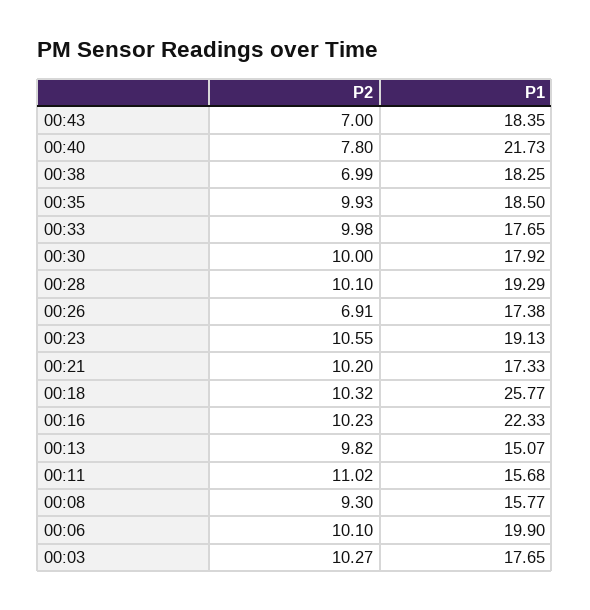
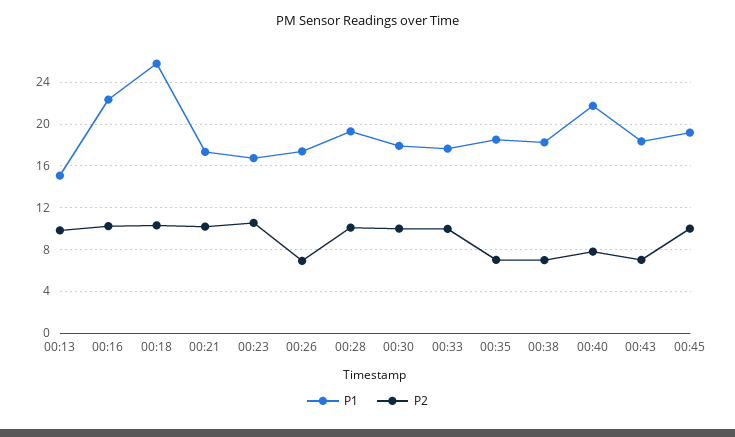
P2, 00:35: 9.93 -> 7
P1, 00:23: 19.13 -> 17
P2, 00:11: 11.02 -> none
P1, 00:11: 15.68 -> none
P2, 00:08: 9.3 -> none
P1, 00:08: 15.77 -> none
P2, 00:06: 10.1 -> none
P1, 00:06: 19.9 -> none
P2, 00:03: 10.27 -> none
P1, 00:03: 17.65 -> none
P1, 00:45: none -> 19
P2, 00:45: none -> 10

